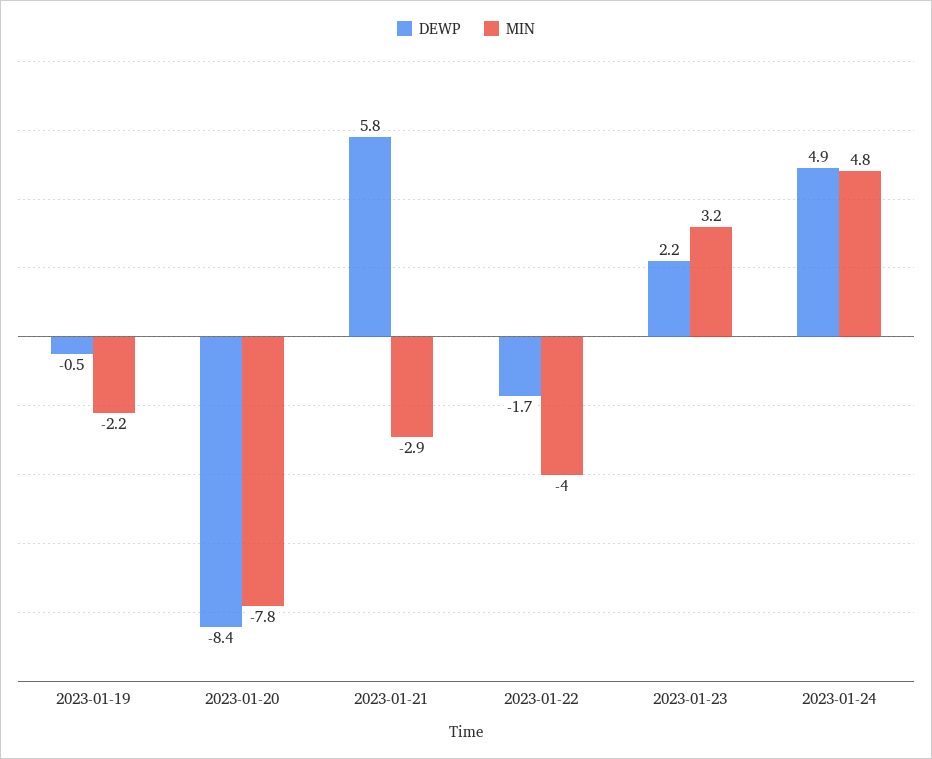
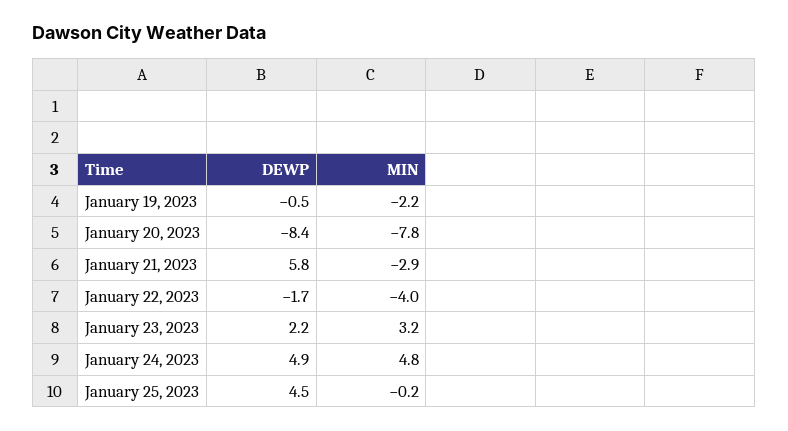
DEWP, January 25, 2023: none -> 4.5
MIN, January 25, 2023: none -> -0.2

